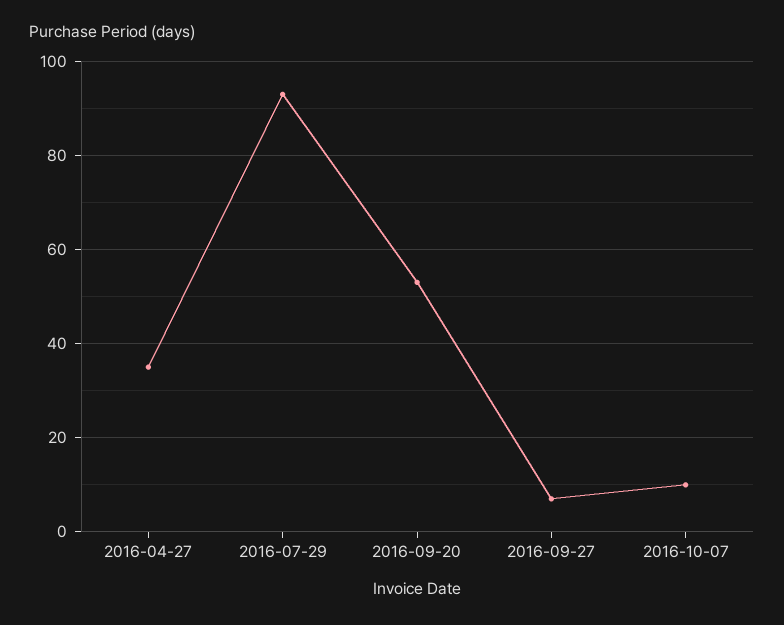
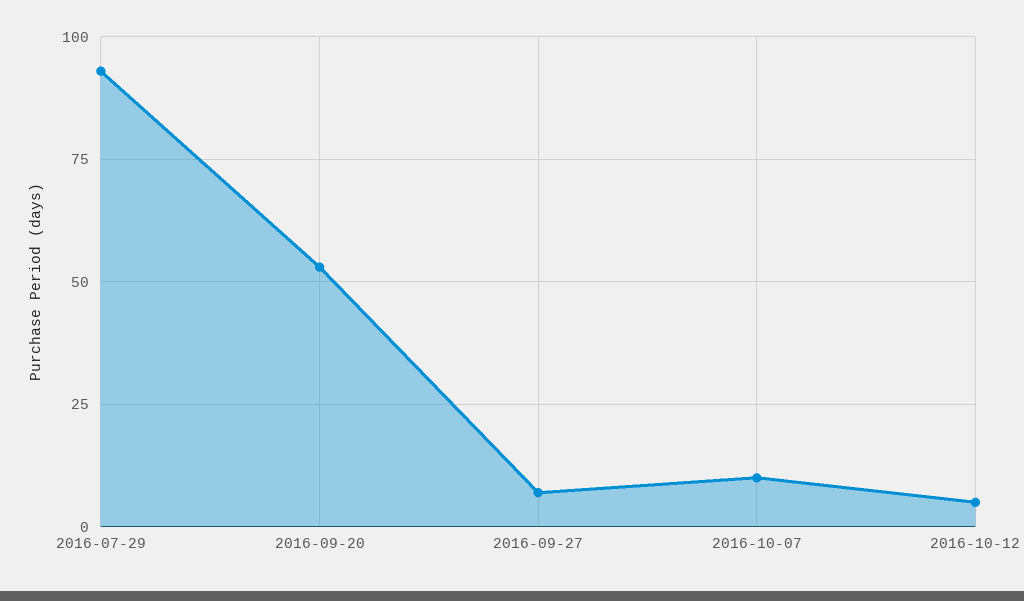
2016-04-27: 35 -> none
2016-10-12: none -> 5

